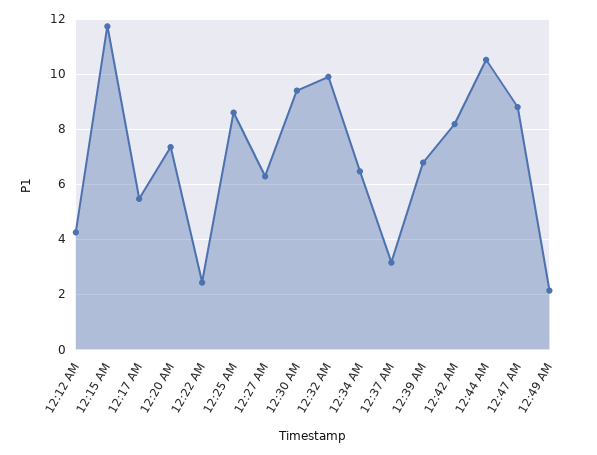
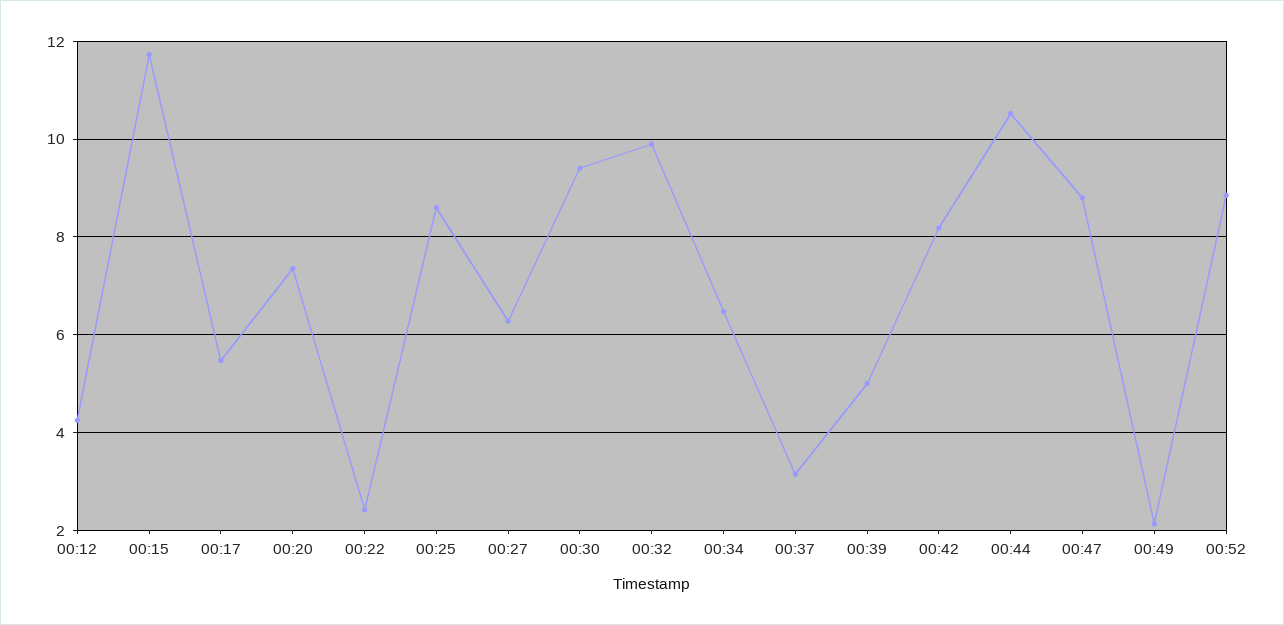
12:39 AM: 6.75 -> 5
00:52: none -> 8.8

